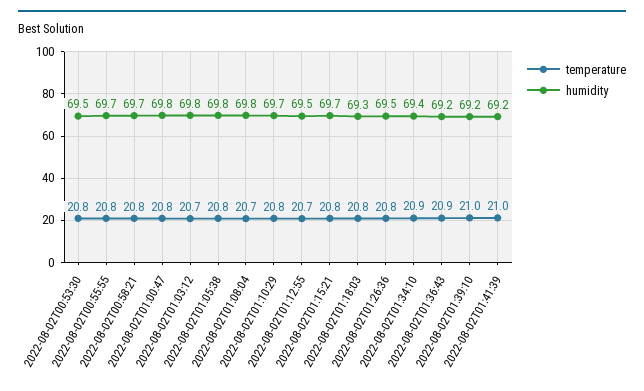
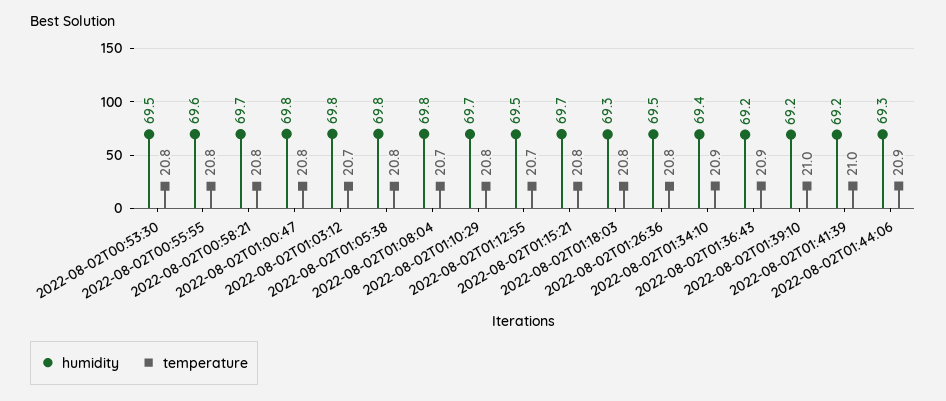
humidity, 2022-08-02T00:55:55: 69.7 -> 69.6
humidity, 2022-08-02T01:44:06: none -> 69.3
temperature, 2022-08-02T01:44:06: none -> 20.9

